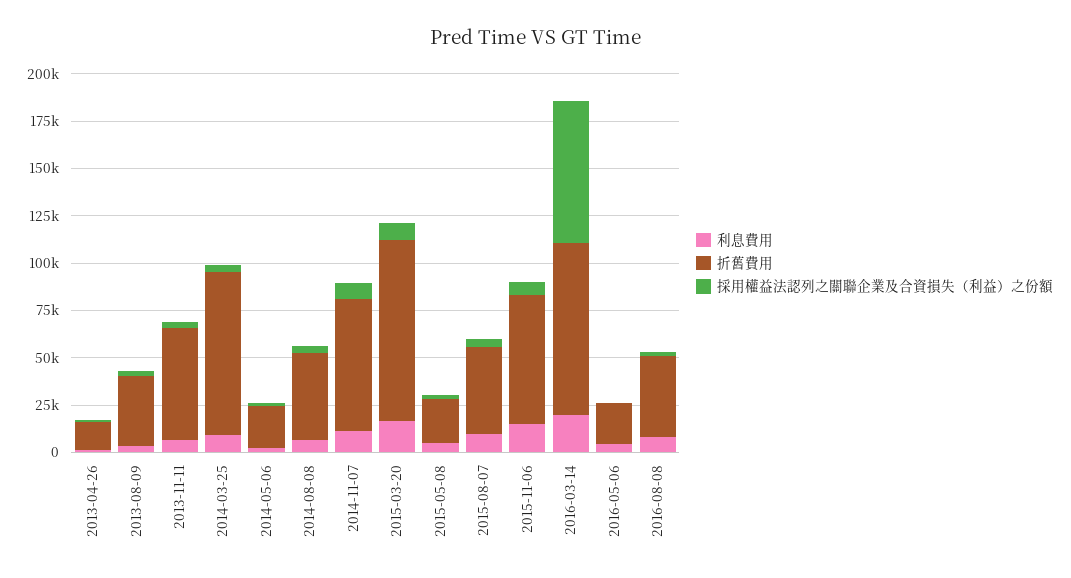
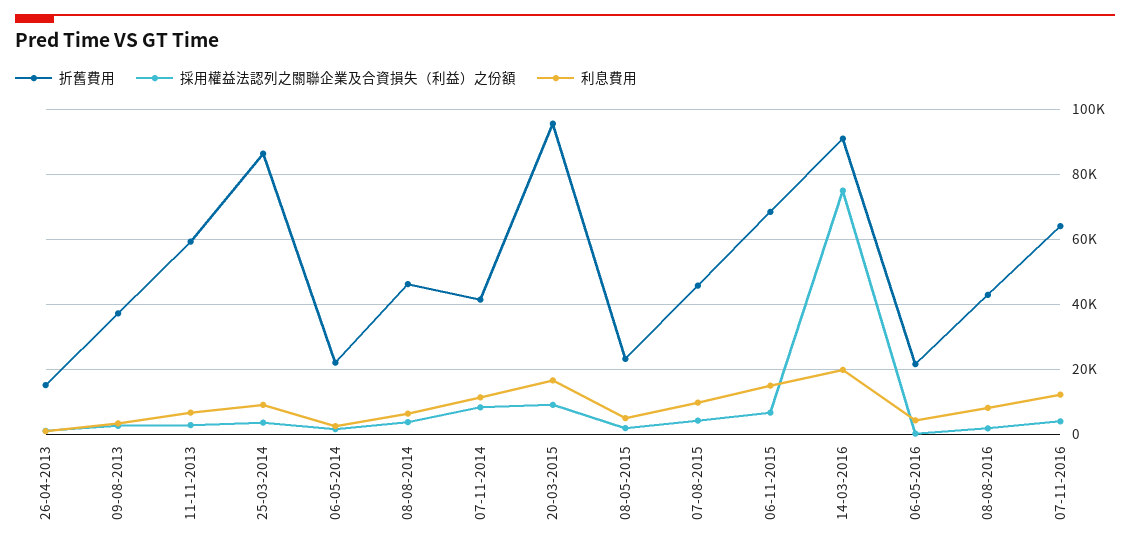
折舊費用, 2014-11-07: 70000 -> 42000
折舊費用, 07-11-2016: none -> 64000
採用權益法認列之關聯企業及合資損失（利益）之份額, 07-11-2016: none -> 4000
利息費用, 07-11-2016: none -> 12000

